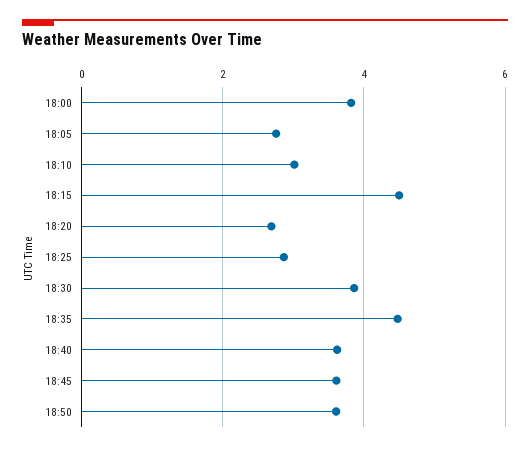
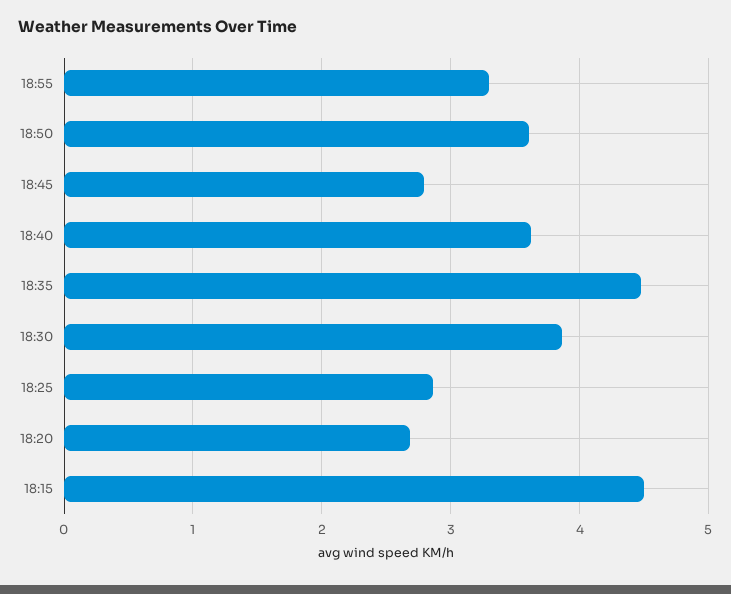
18:00: 3.8 -> none
18:05: 2.8 -> none
18:10: 3 -> none
18:45: 3.6 -> 2.8
18:55: none -> 3.3

